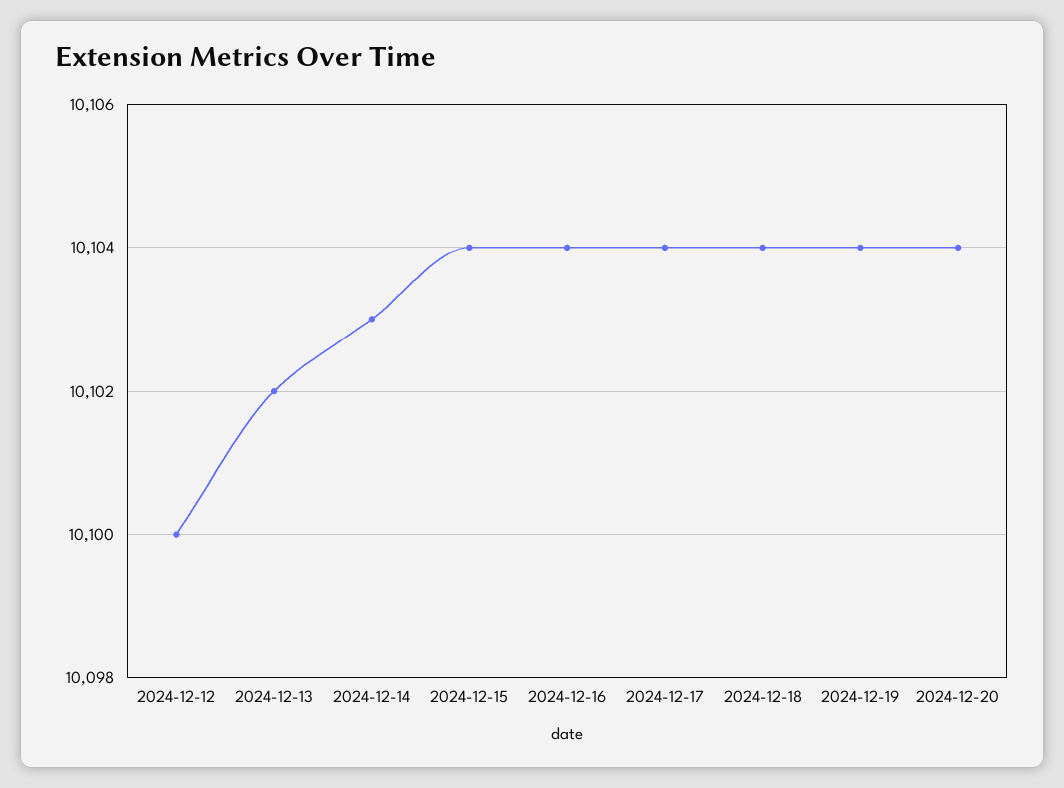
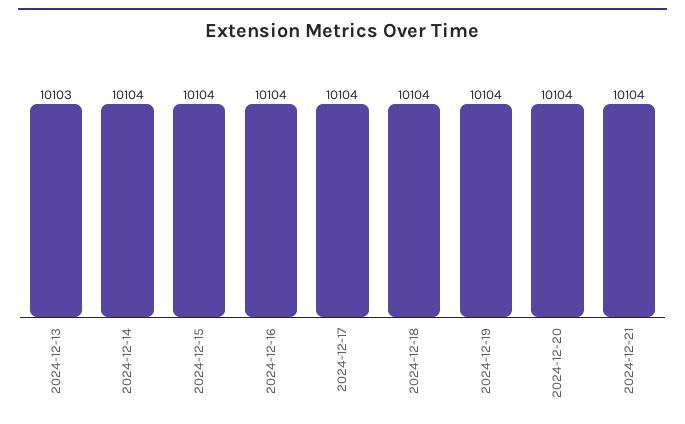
2024-12-12: 10100 -> none
2024-12-13: 10102 -> 10103
2024-12-14: 10103 -> 10104
2024-12-21: none -> 10104

